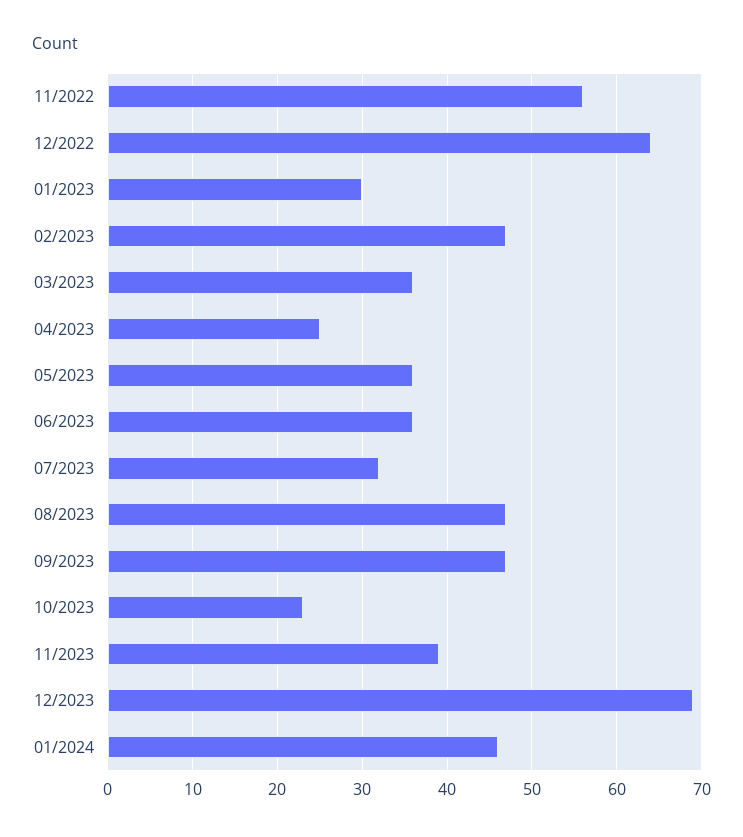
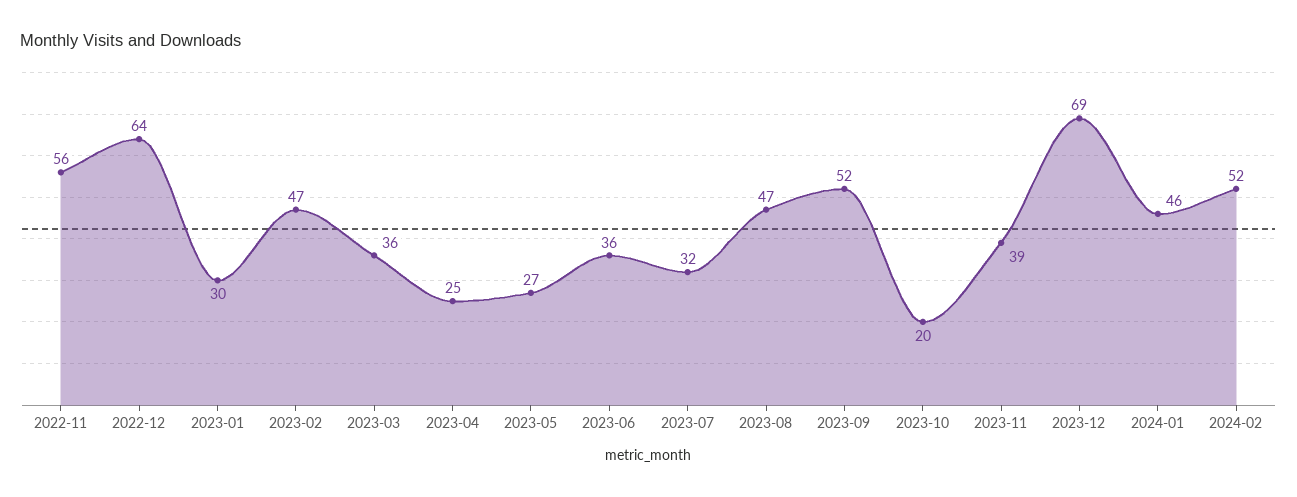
05/2023: 36 -> 27
09/2023: 47 -> 52
10/2023: 23 -> 20
2024-02: none -> 52

